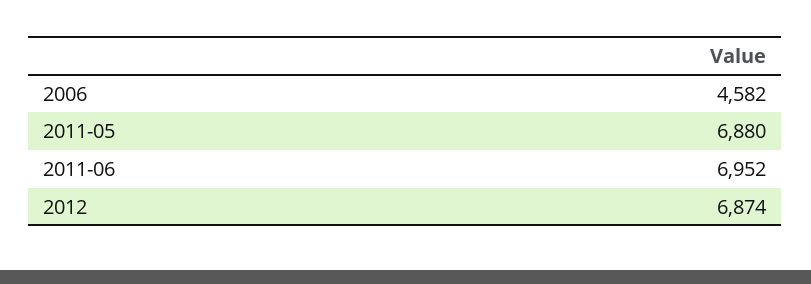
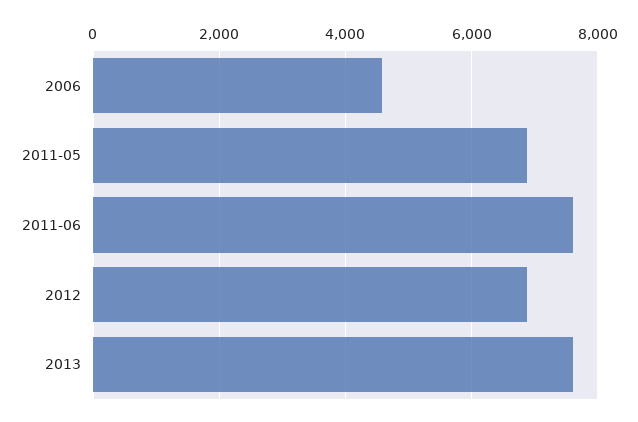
2011-06: 6952 -> 7600
2013: none -> 7600

